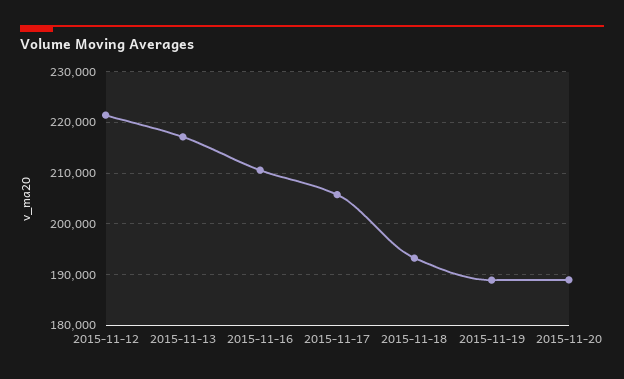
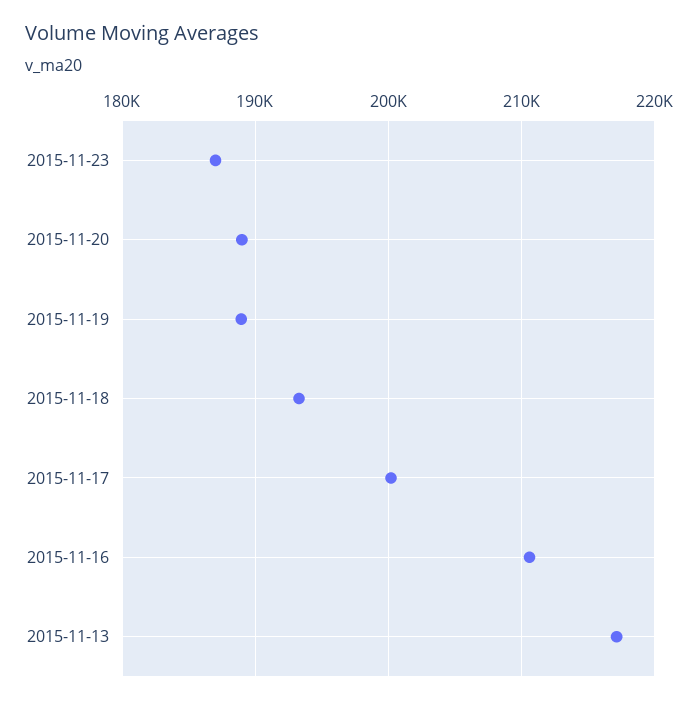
2015-11-12: 222000 -> none
2015-11-17: 206000 -> 200000
2015-11-23: none -> 187000

